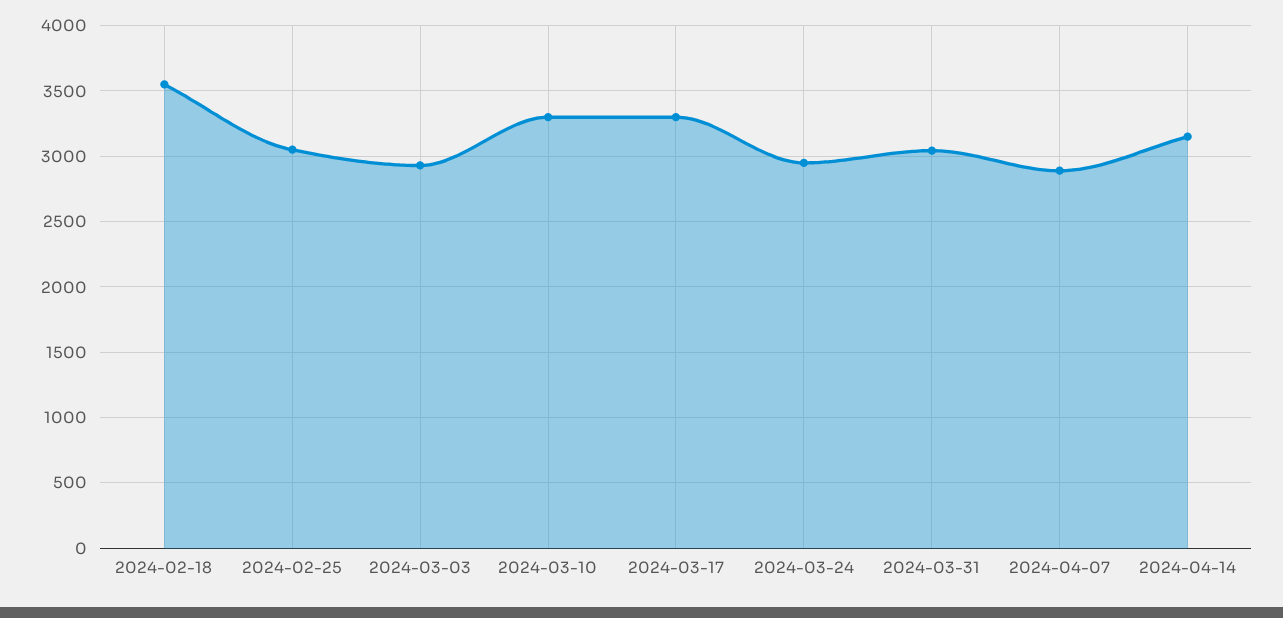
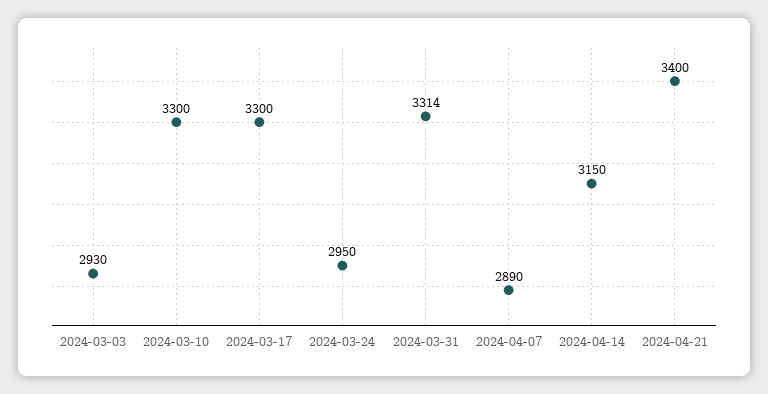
2024-02-18: 3550 -> none
2024-02-25: 3050 -> none
2024-03-31: 3050 -> 3314
2024-04-21: none -> 3400

